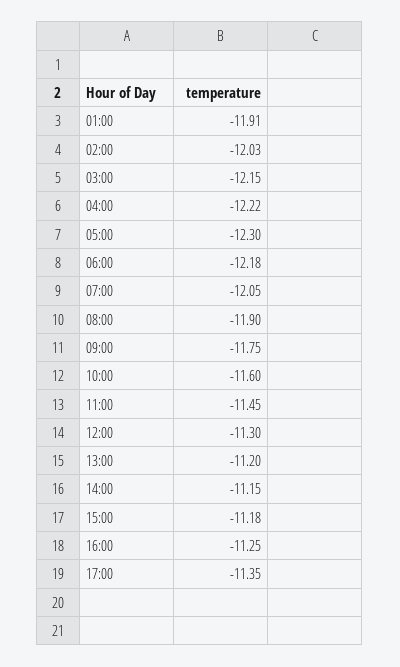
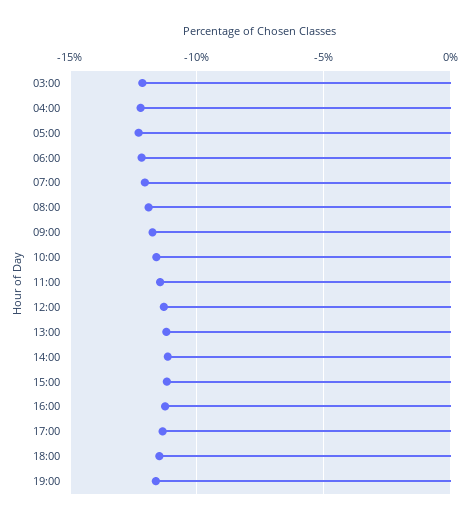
01:00: -11.91 -> none
02:00: -12.03 -> none
18:00: none -> -11.5
19:00: none -> -11.5

